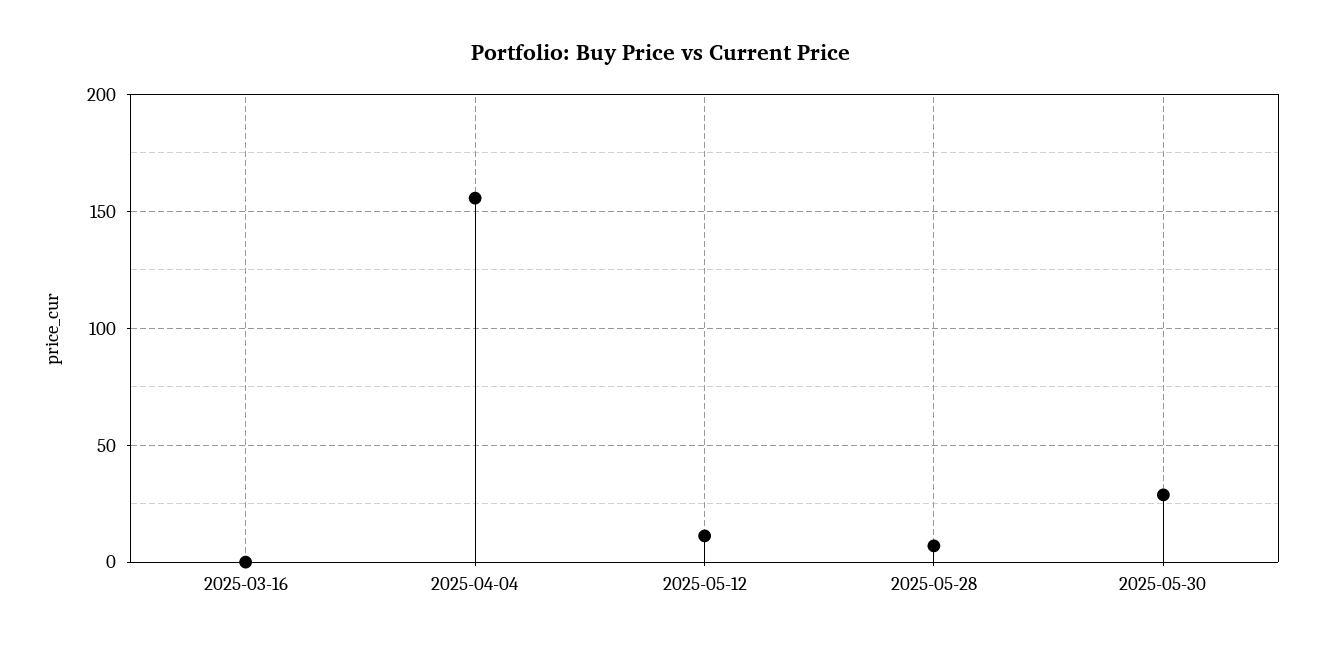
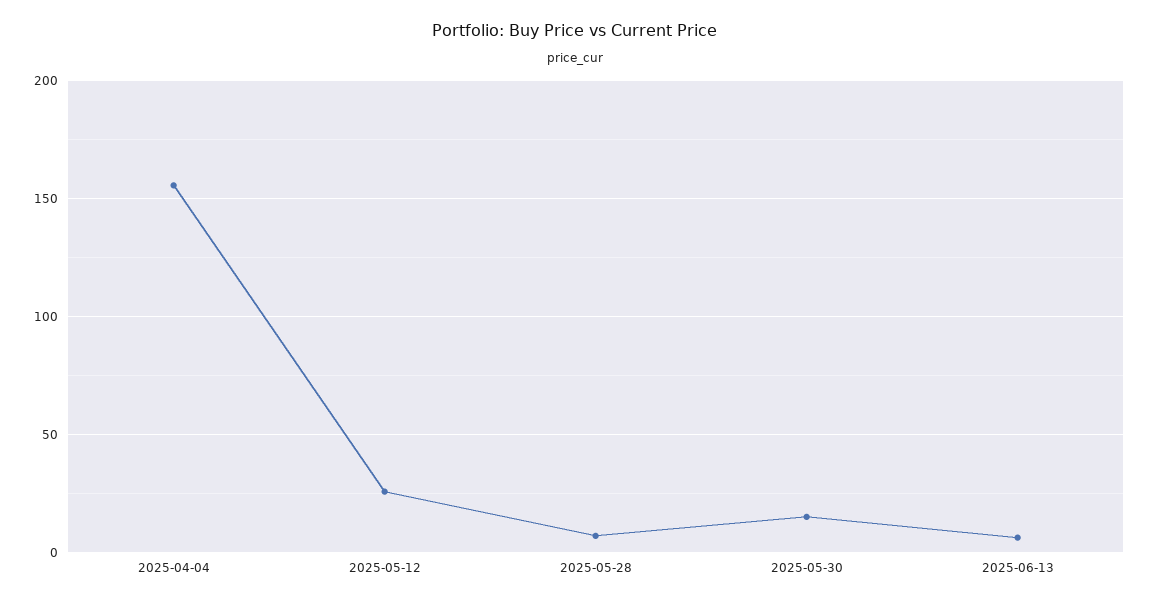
2025-03-16: 0 -> none
2025-05-12: 10 -> 25
2025-05-30: 30 -> 15
2025-06-13: none -> 5

